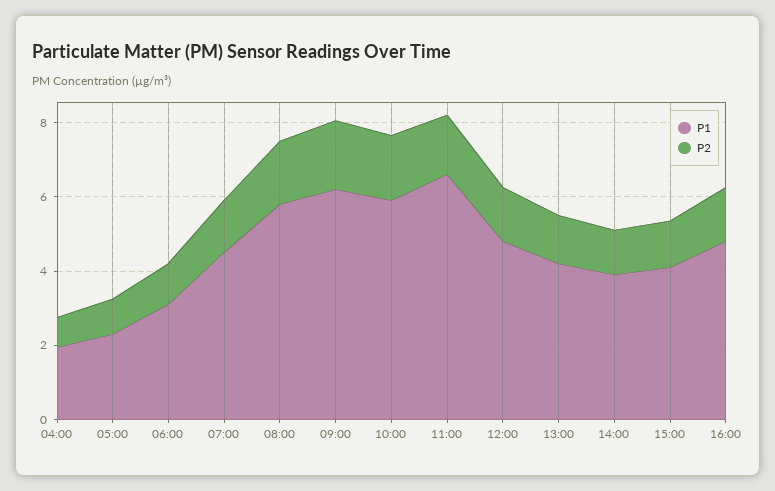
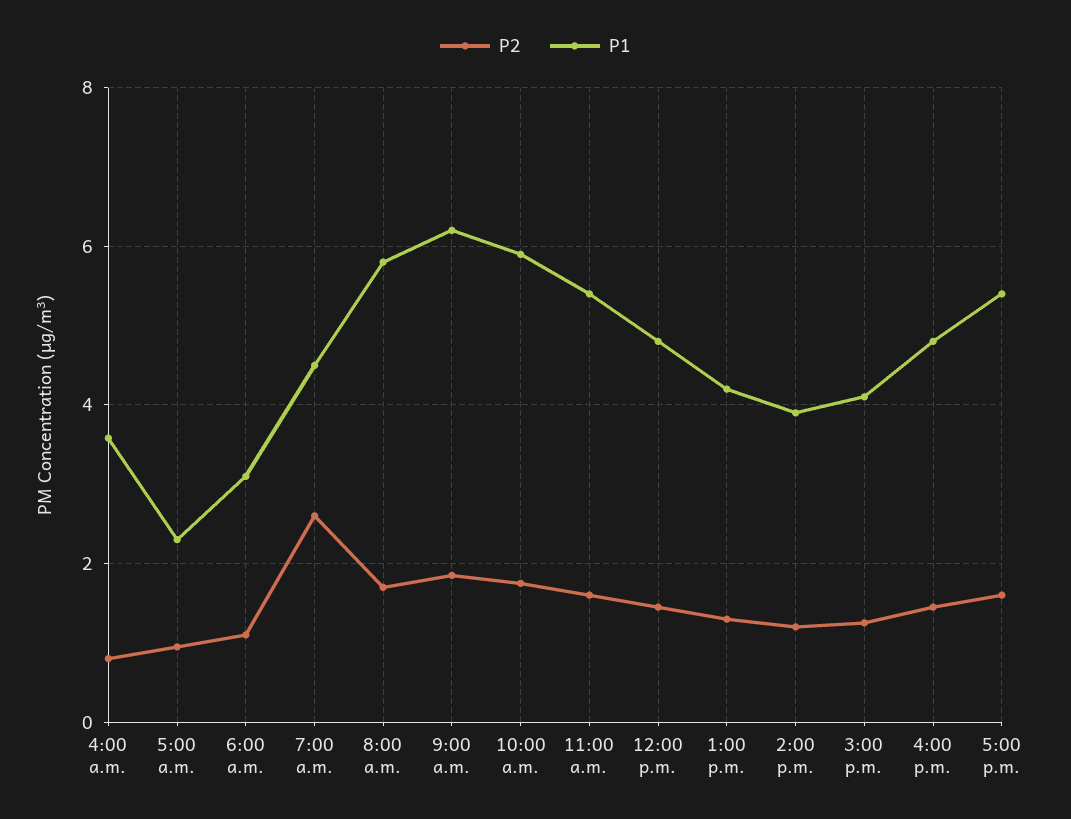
P1, 04:00: 2 -> 3.6
P2, 07:00: 1.5 -> 2.6
P1, 11:00: 6.5 -> 5.4
P2, 5:00 p.m.: none -> 1.6
P1, 5:00 p.m.: none -> 5.4

